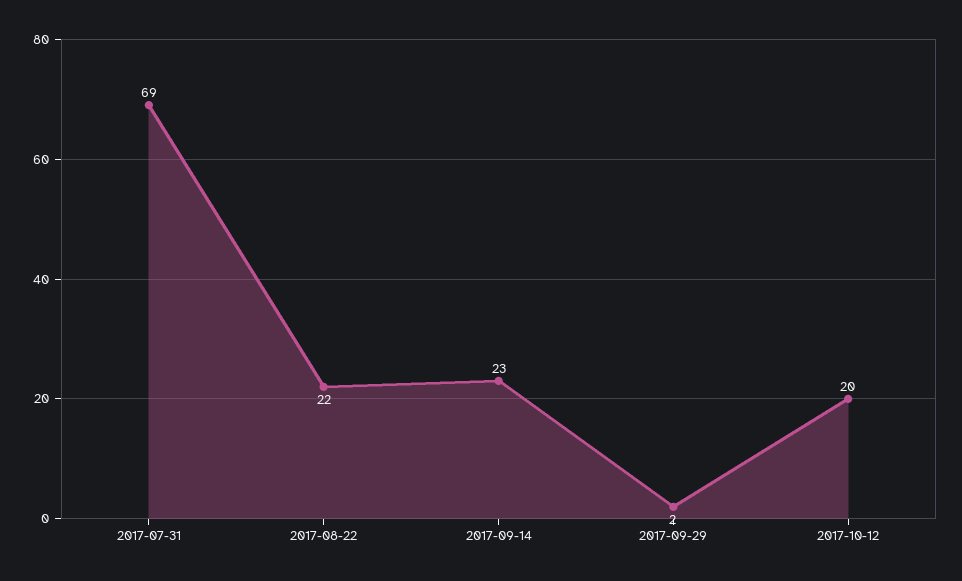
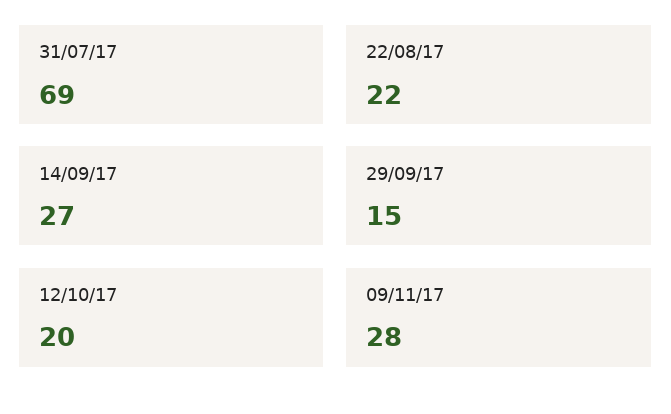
2017-09-14: 23 -> 27
2017-09-29: 2 -> 15
09/11/17: none -> 28

